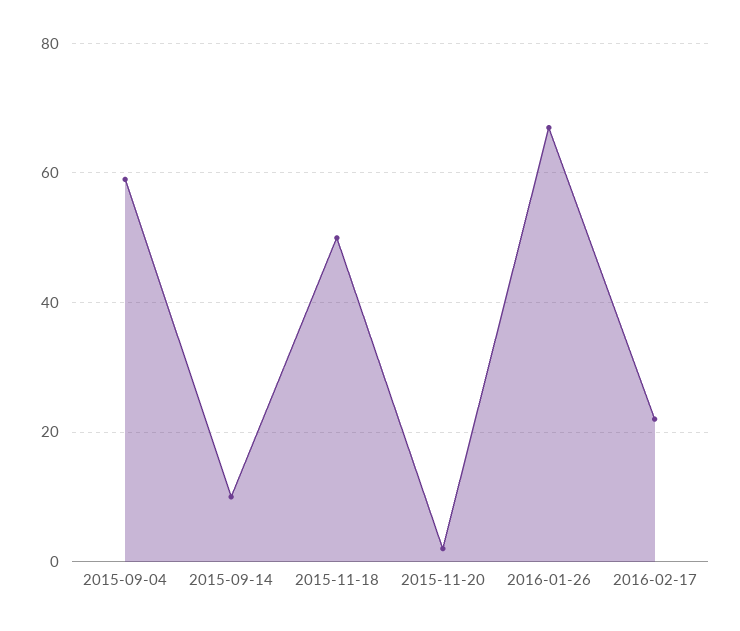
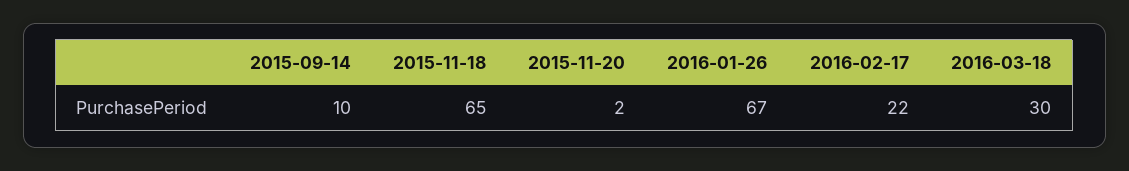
2015-09-04: 60 -> none
2015-11-18: 50 -> 65
2016-03-18: none -> 30

